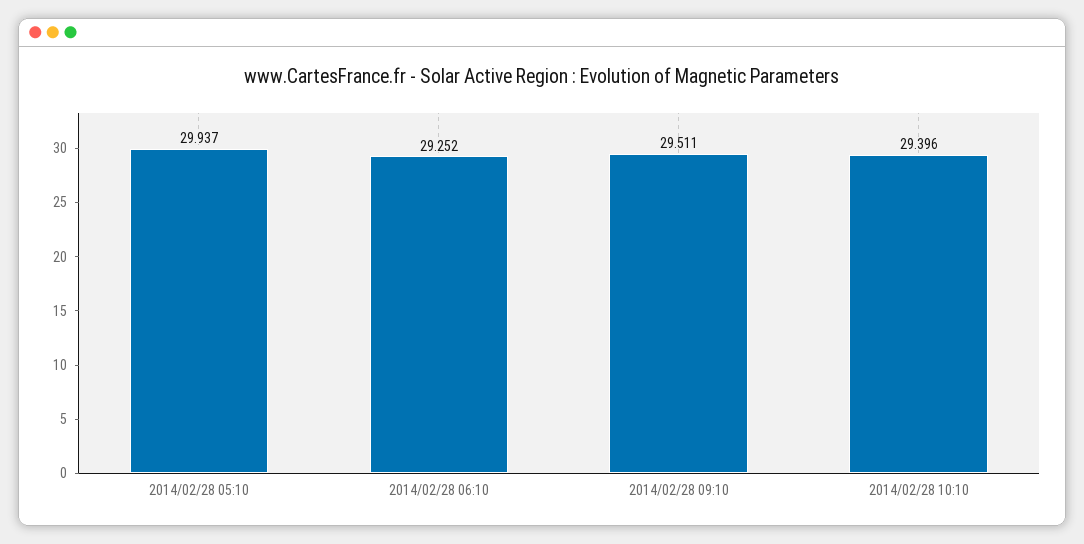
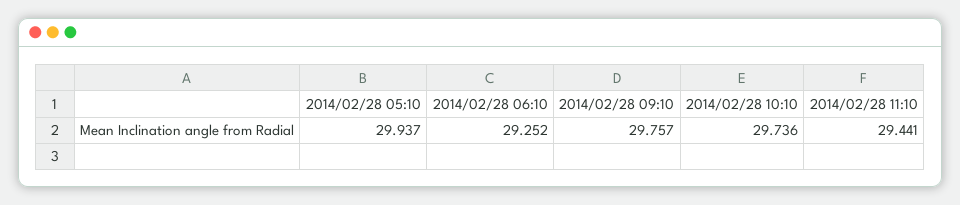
2014/02/28 09:10: 29.511 -> 29.757
2014/02/28 10:10: 29.396 -> 29.736
2014/02/28 11:10: none -> 29.441

